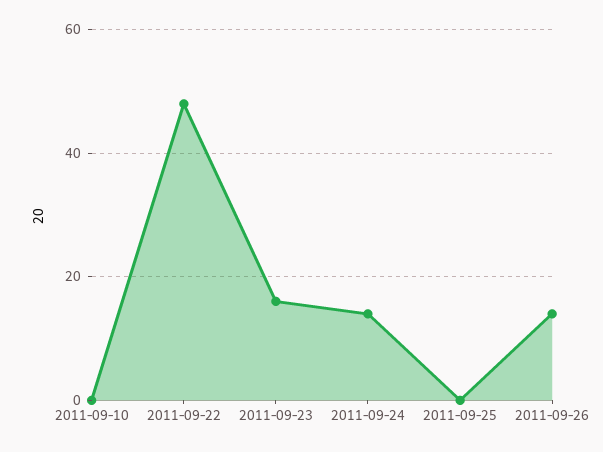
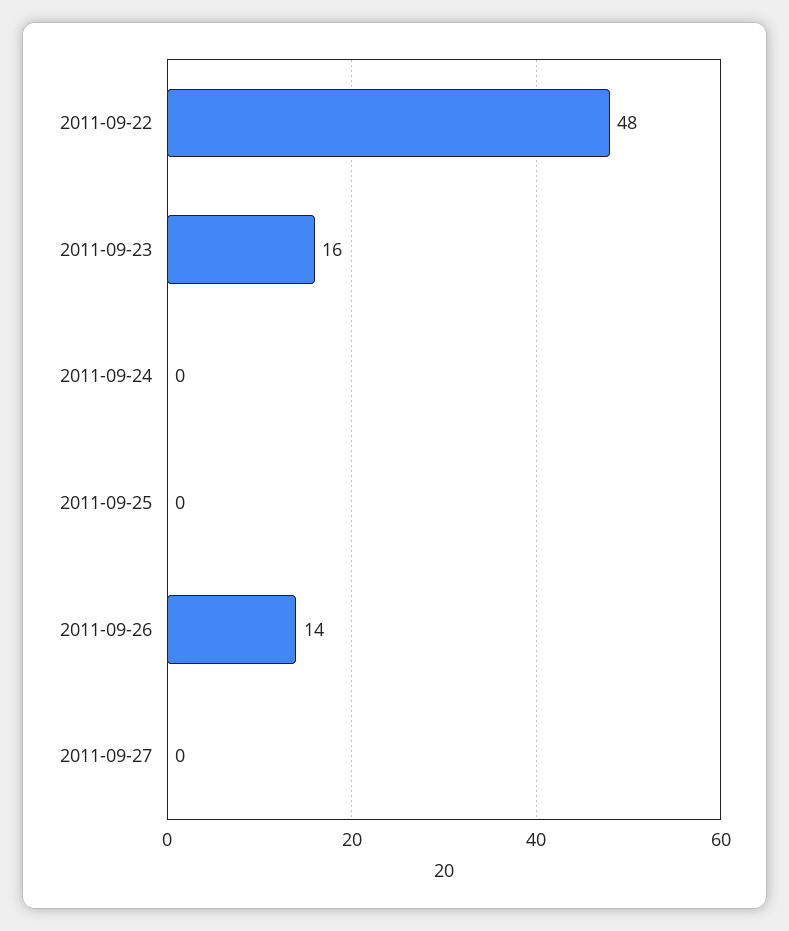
2011-09-10: 0 -> none
2011-09-24: 15 -> 0
2011-09-27: none -> 0

